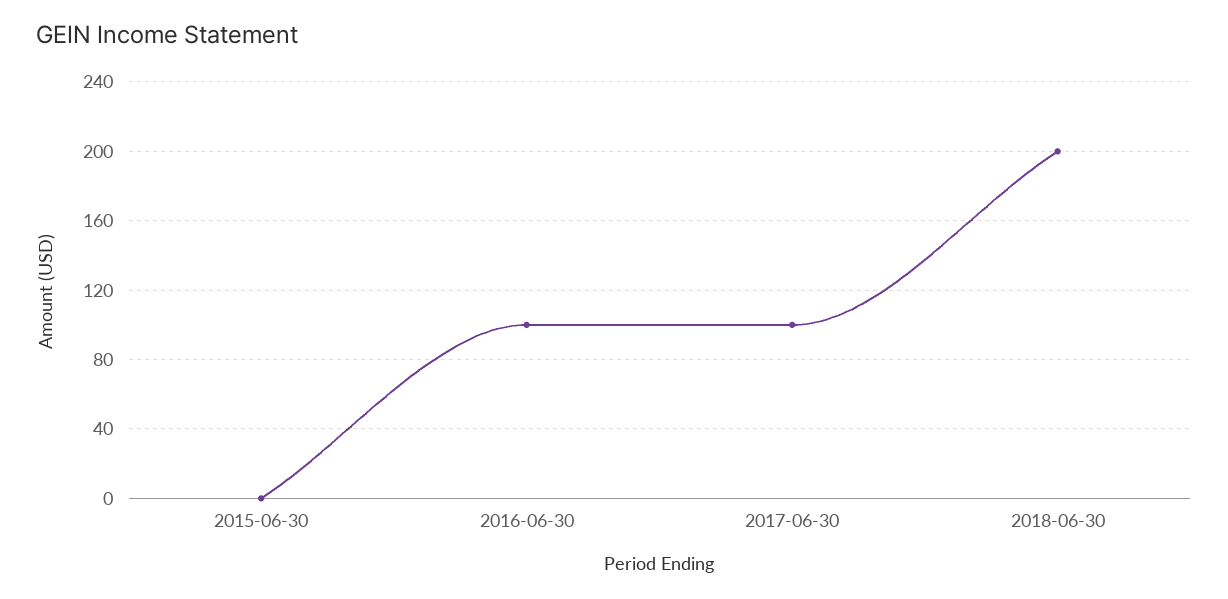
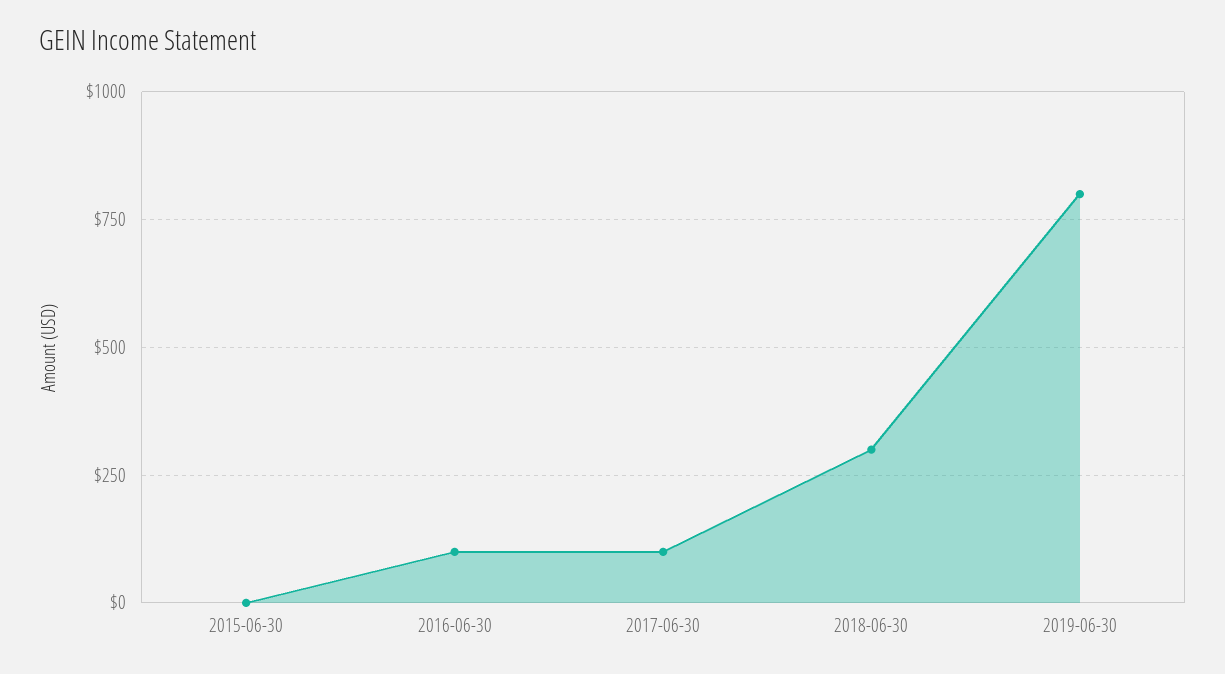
2018-06-30: 200 -> 300
2019-06-30: none -> 800

